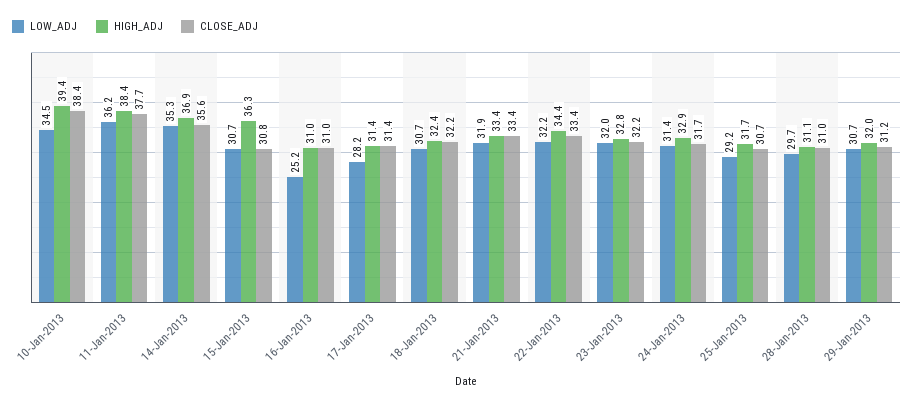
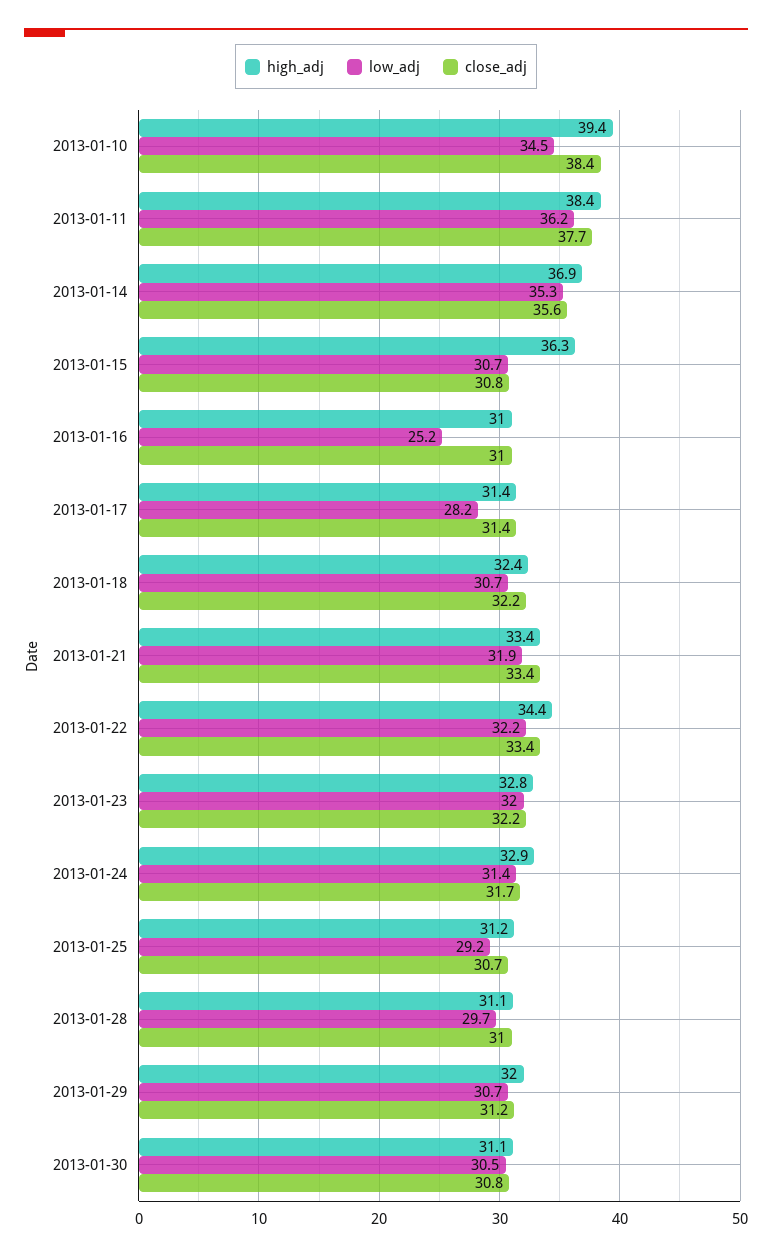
HIGH_ADJ, 25-Jan-2013: 31.7 -> 31.2
HIGH_ADJ, 2013-01-30: none -> 31.1
LOW_ADJ, 2013-01-30: none -> 30.5
CLOSE_ADJ, 2013-01-30: none -> 30.8

